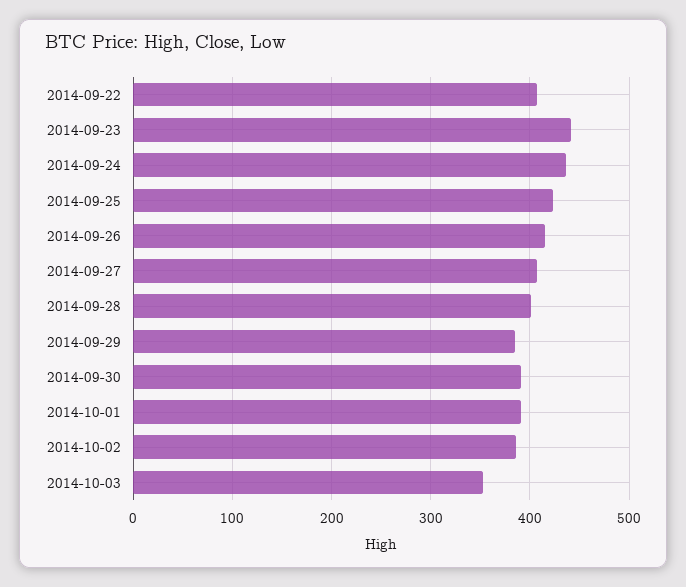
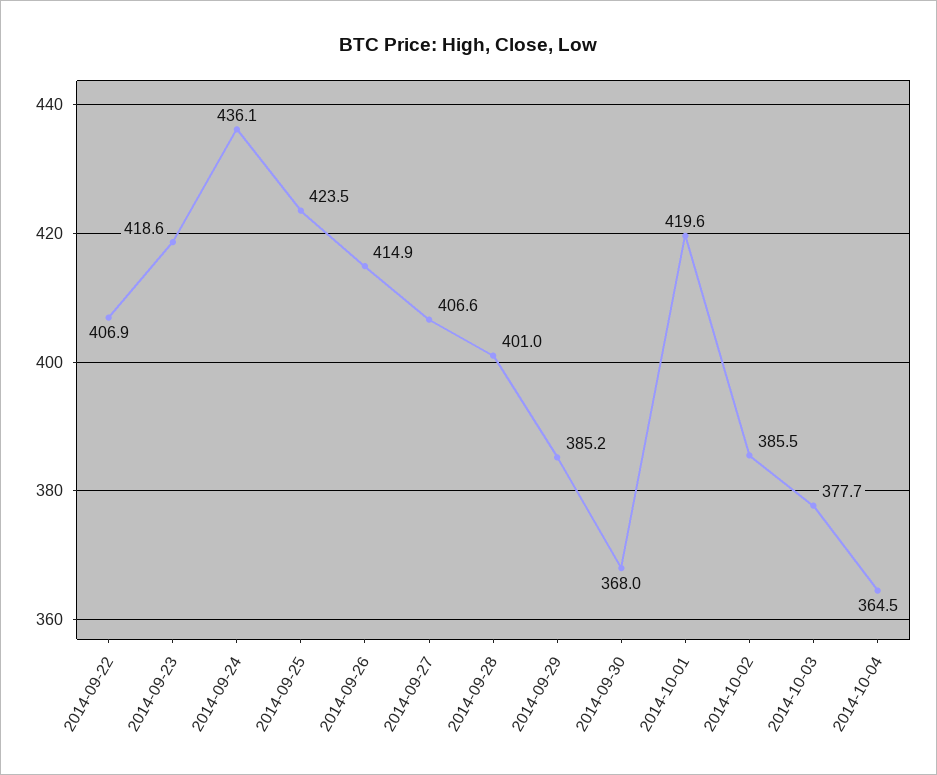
2014-09-23: 440 -> 418.6
2014-09-30: 390 -> 368
2014-10-01: 390 -> 419.6
2014-10-03: 350 -> 377.7
2014-10-04: none -> 364.5

